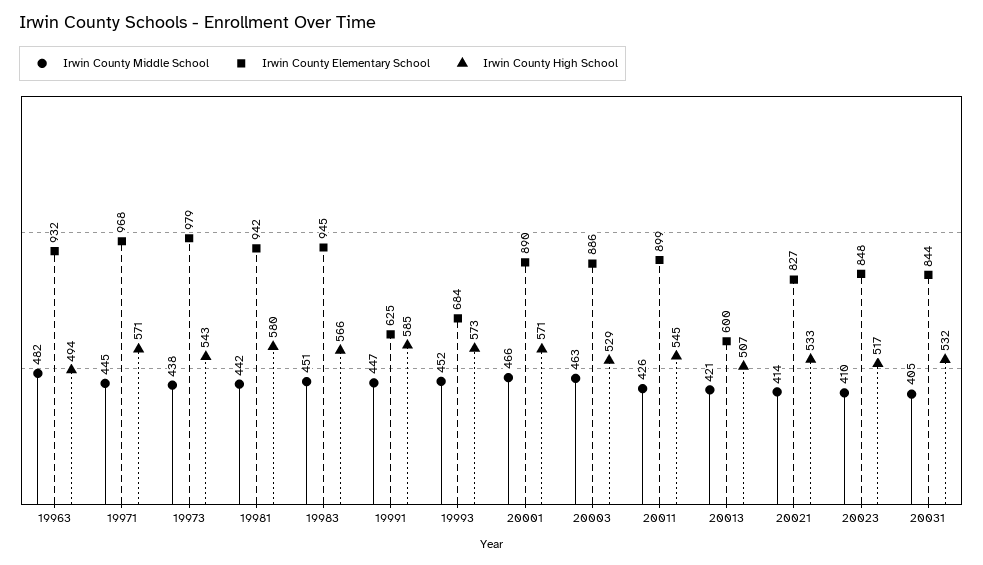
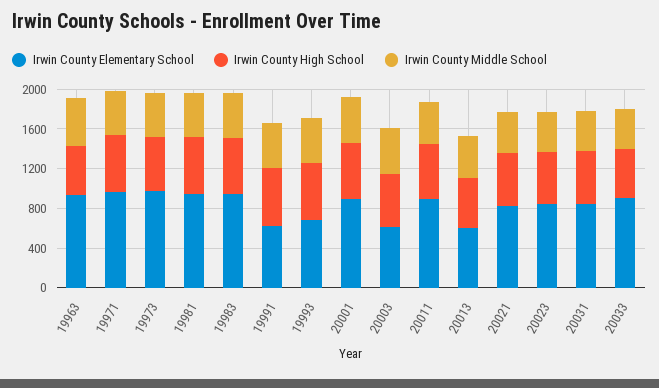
Irwin County Elementary School, 20003: 886 -> 600
Irwin County Elementary School, 20033: none -> 900
Irwin County High School, 20033: none -> 500
Irwin County Middle School, 20033: none -> 400

